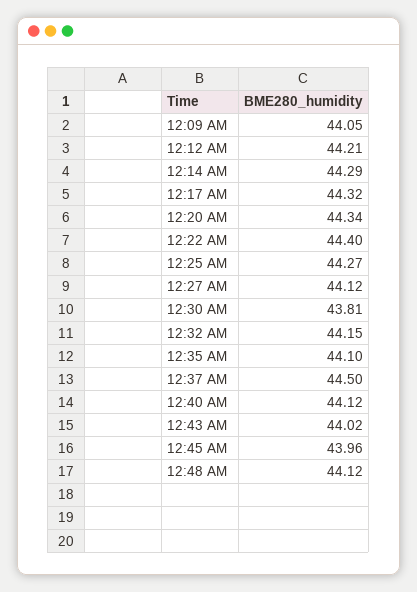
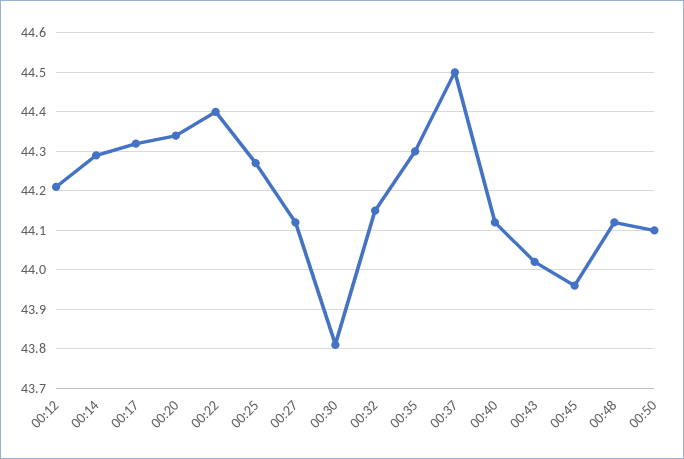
12:09 AM: 44.05 -> none
12:35 AM: 44.1 -> 44.3
00:50: none -> 44.1

